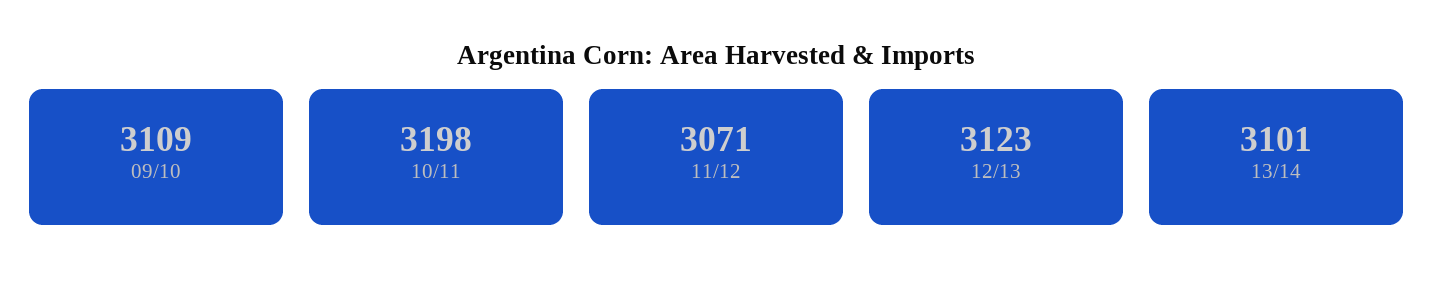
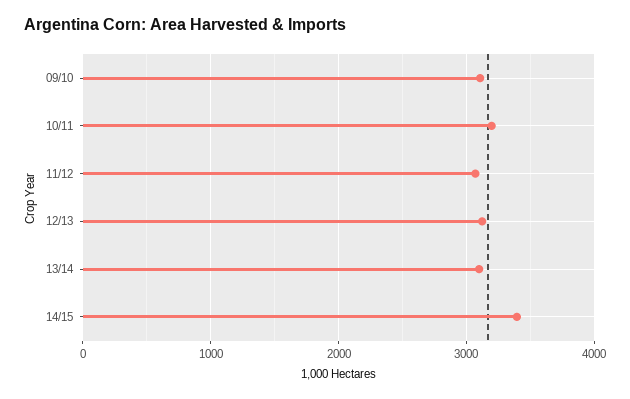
14/15: none -> 3400

